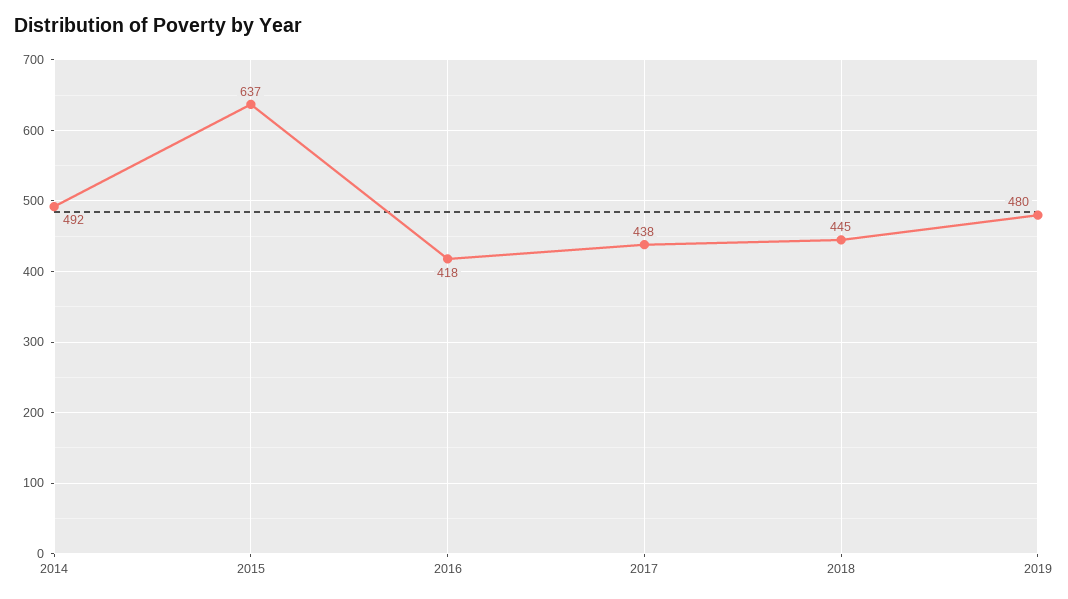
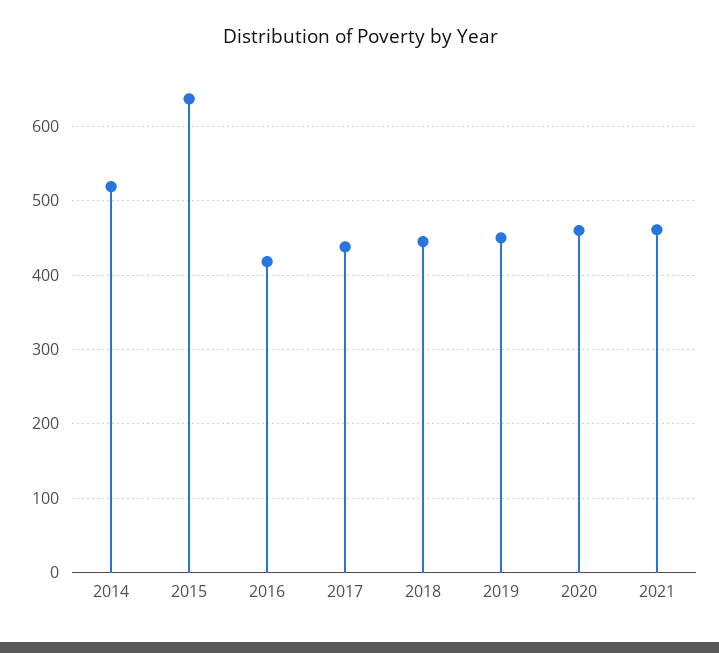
2014: 492 -> 520
2019: 480 -> 450
2020: none -> 460
2021: none -> 460

